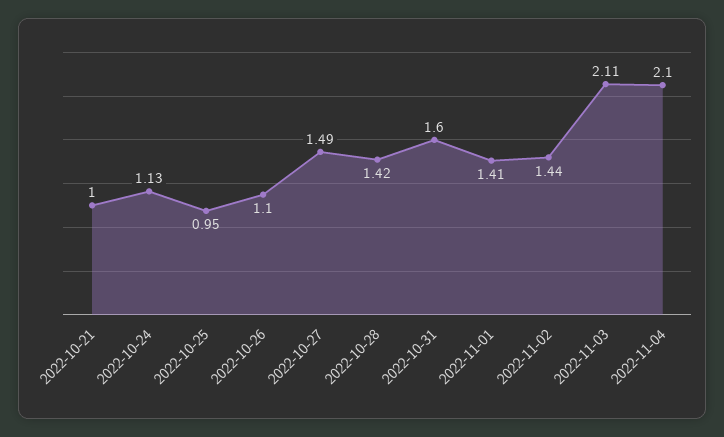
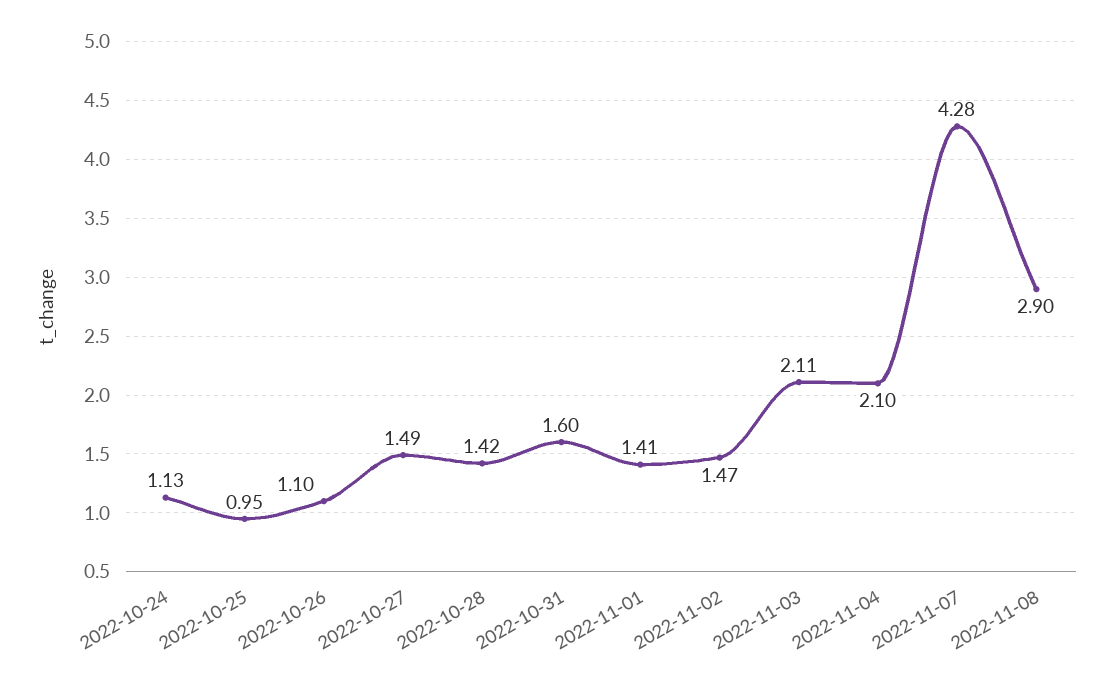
2022-10-21: 1 -> none
2022-11-02: 1.44 -> 1.47
2022-11-07: none -> 4.28
2022-11-08: none -> 2.9

